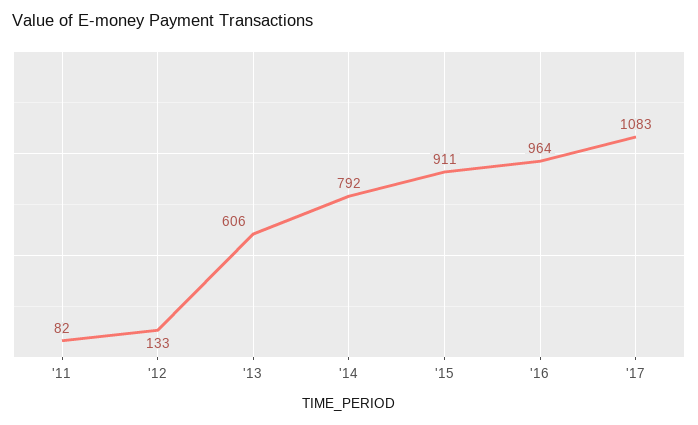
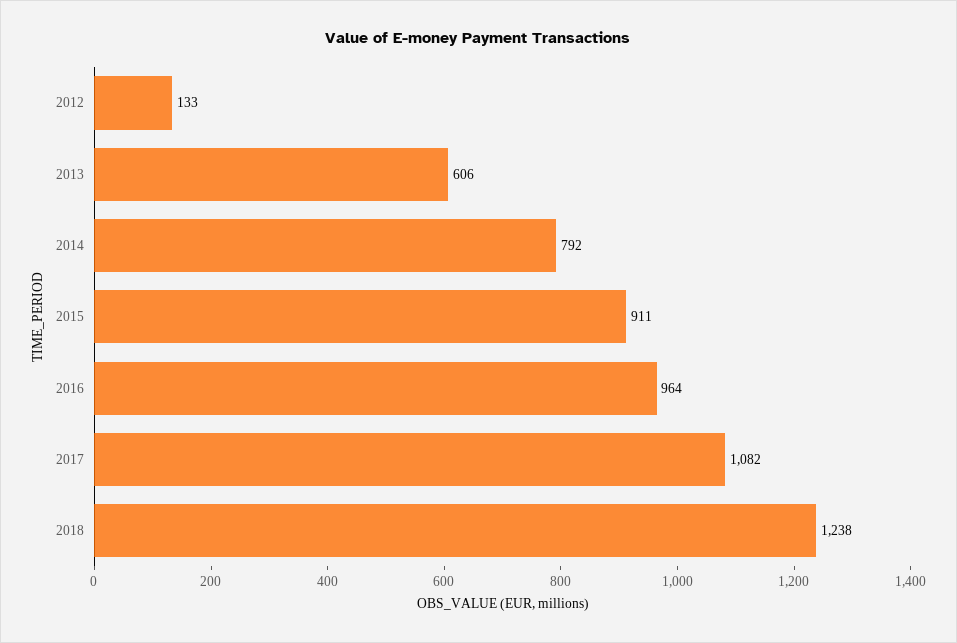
'11: 82 -> none
'17: 1083 -> 1082
2018: none -> 1238

